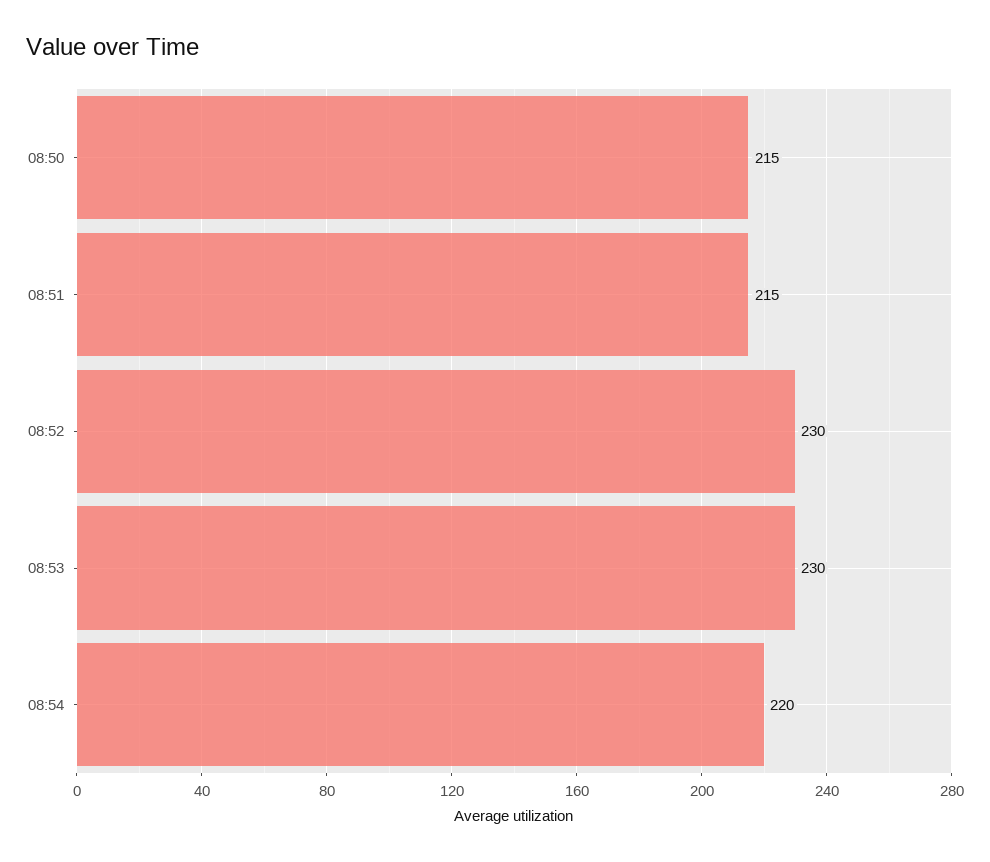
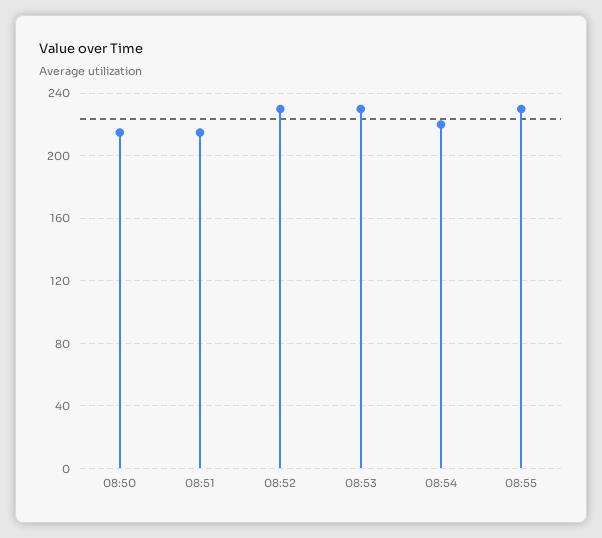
08:55: none -> 230

